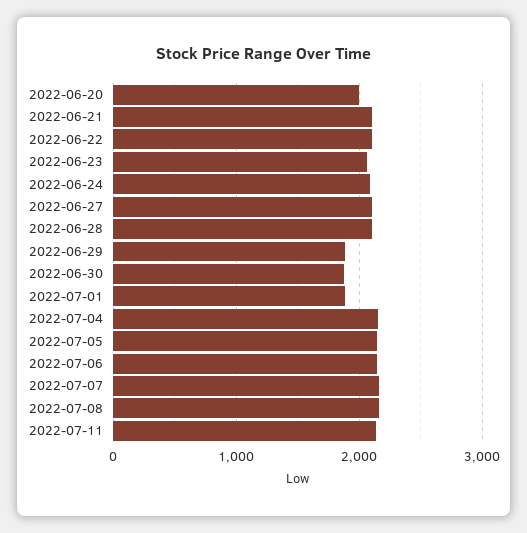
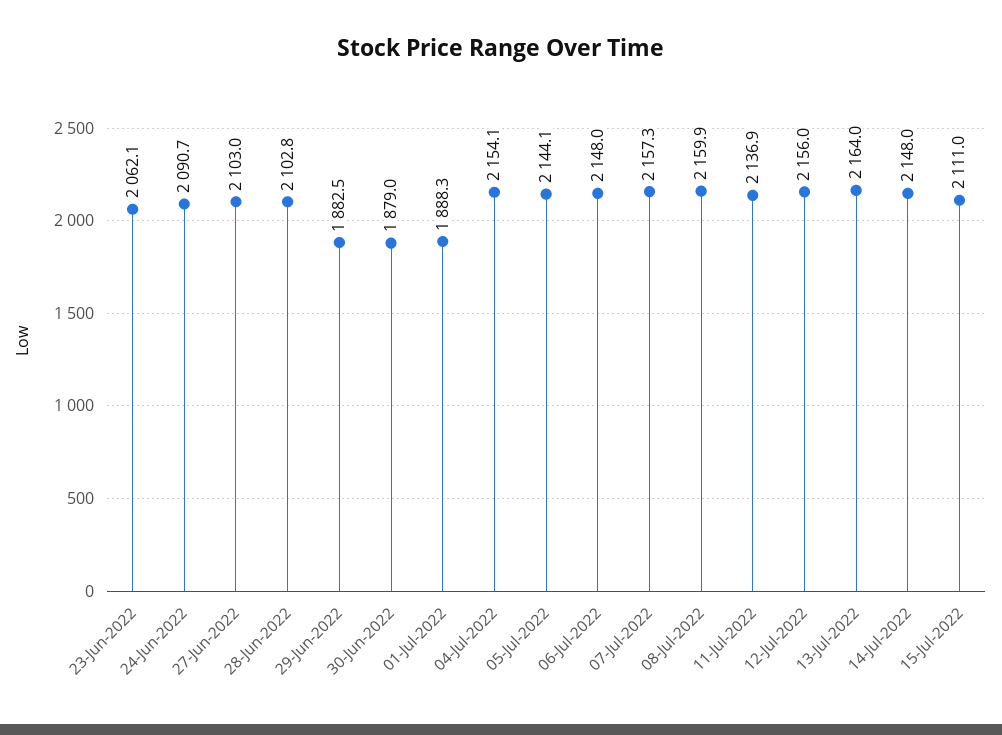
2022-06-20: 2000 -> none
2022-06-21: 2100 -> none
2022-06-22: 2100 -> none
12-Jul-2022: none -> 2156
13-Jul-2022: none -> 2164
14-Jul-2022: none -> 2148
15-Jul-2022: none -> 2111

